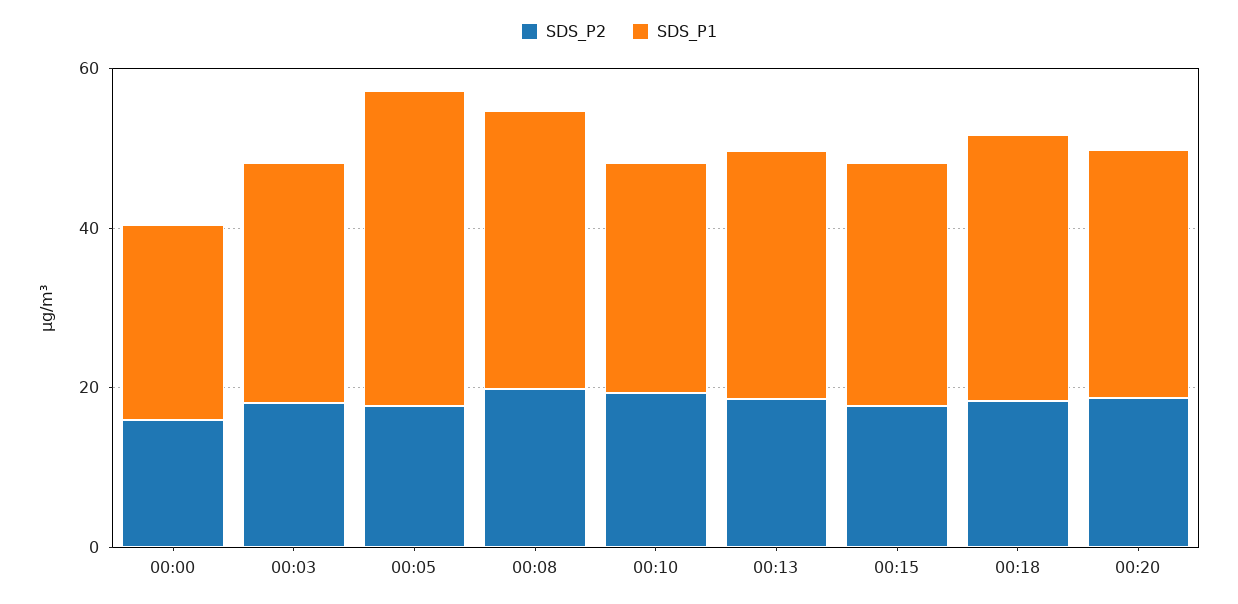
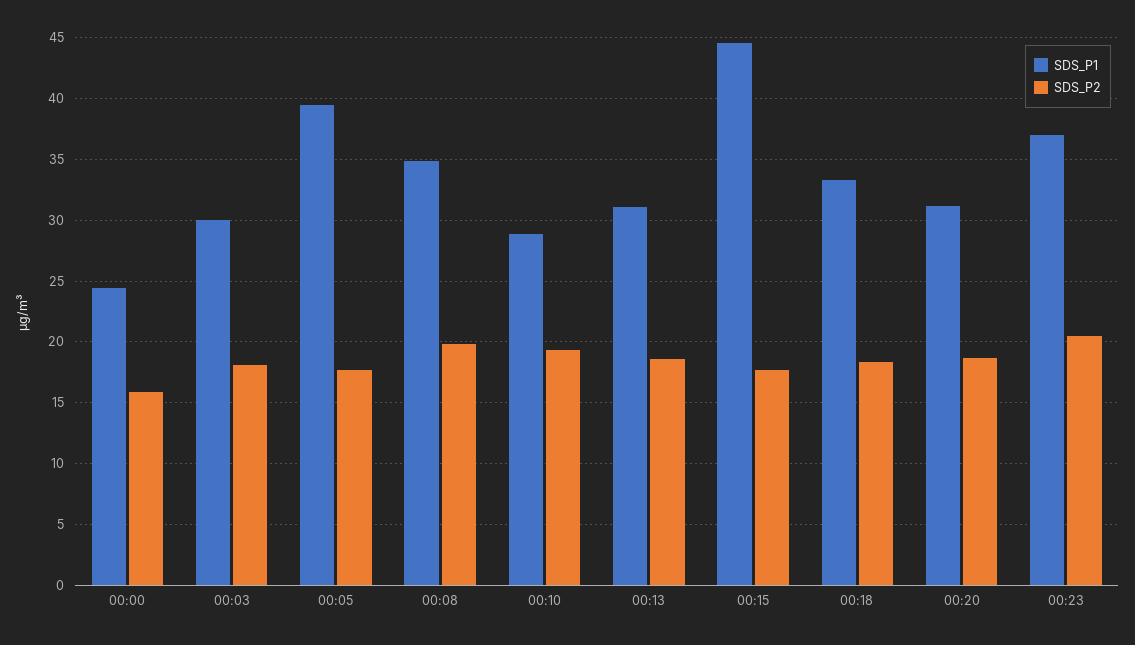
SDS_P1, 00:15: 30 -> 44.5
SDS_P1, 00:23: none -> 37
SDS_P2, 00:23: none -> 20.5

